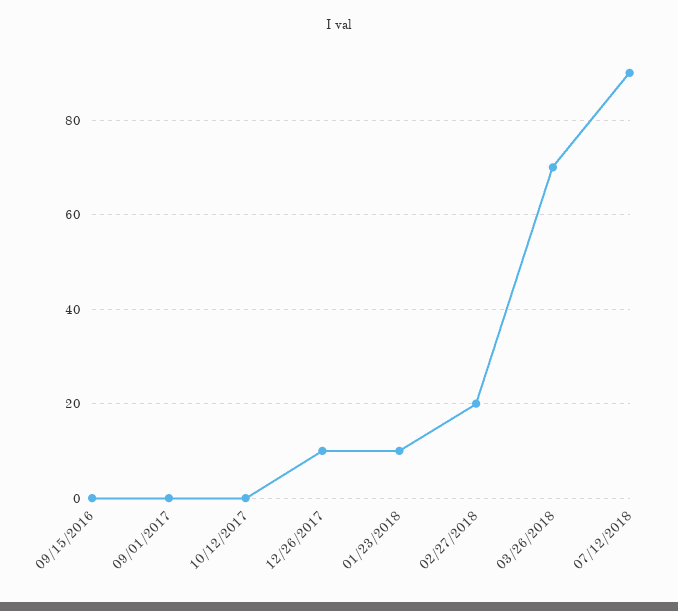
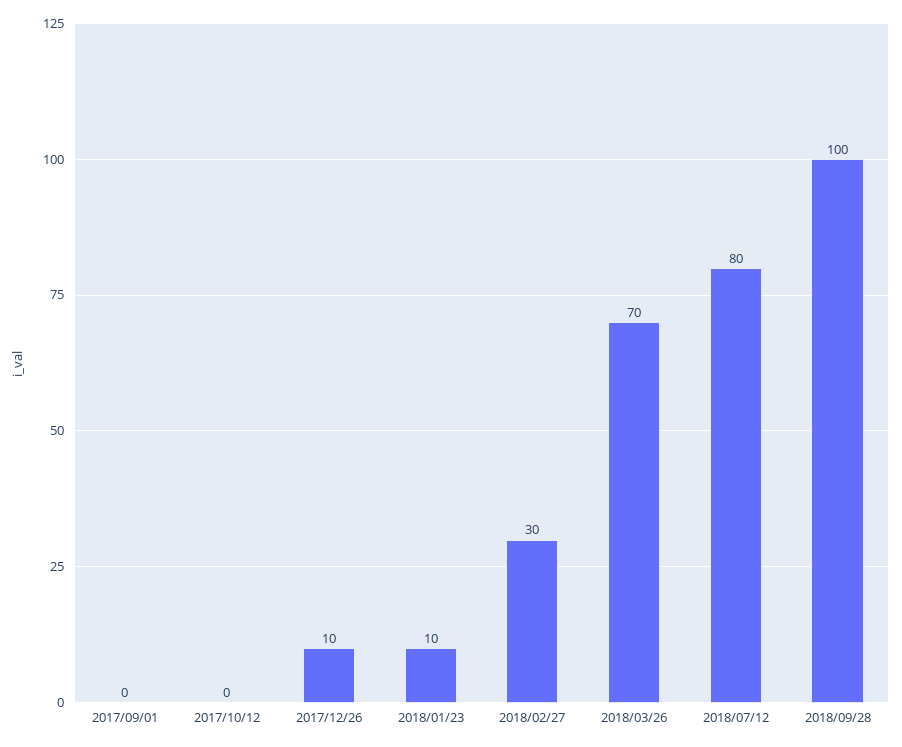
09/15/2016: 0 -> none
02/27/2018: 20 -> 30
07/12/2018: 90 -> 80
2018/09/28: none -> 100

